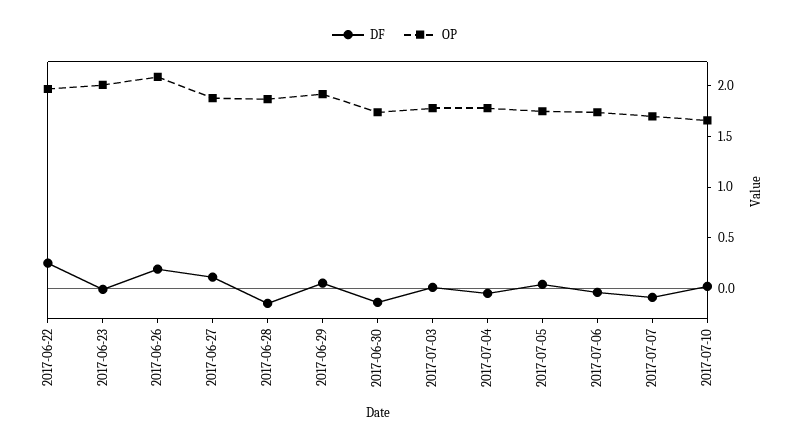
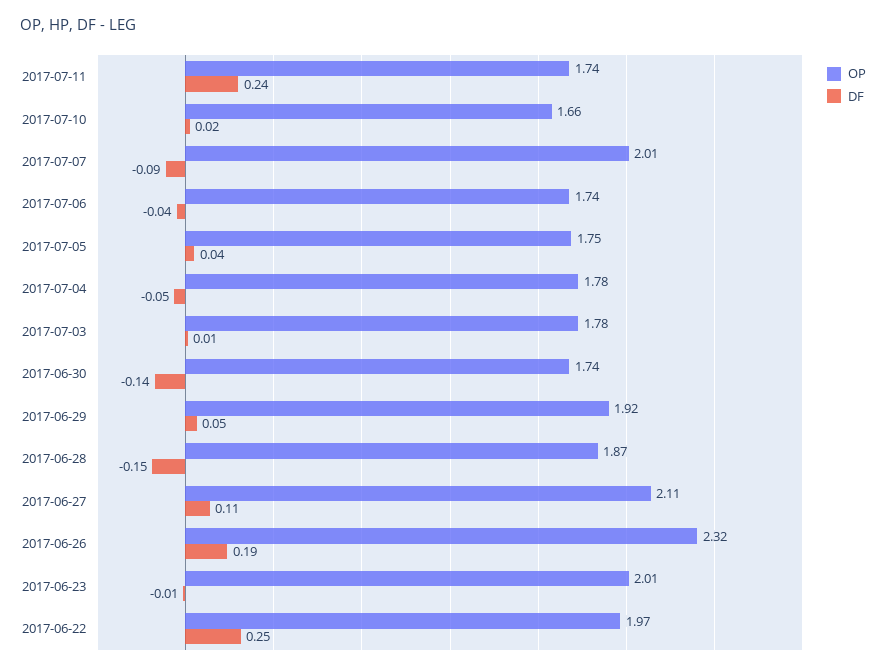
OP, 2017-06-26: 2.1 -> 2.32
OP, 2017-06-27: 1.9 -> 2.11
OP, 2017-07-07: 1.7 -> 2.01
OP, 2017-07-11: none -> 1.74
DF, 2017-07-11: none -> 0.24

